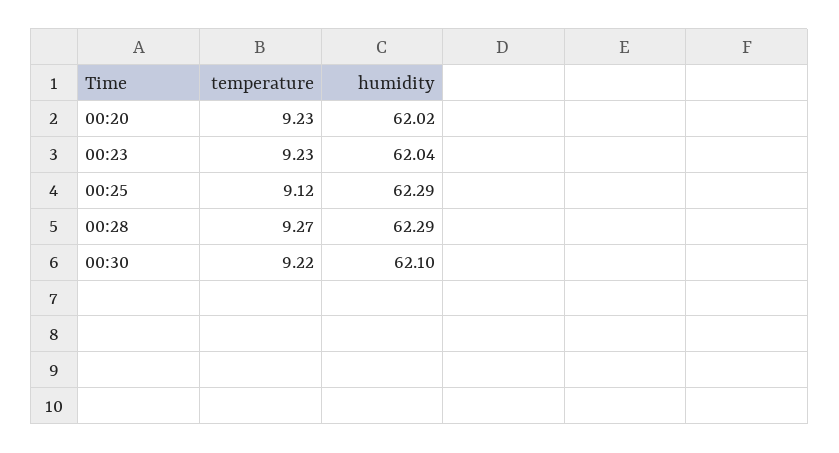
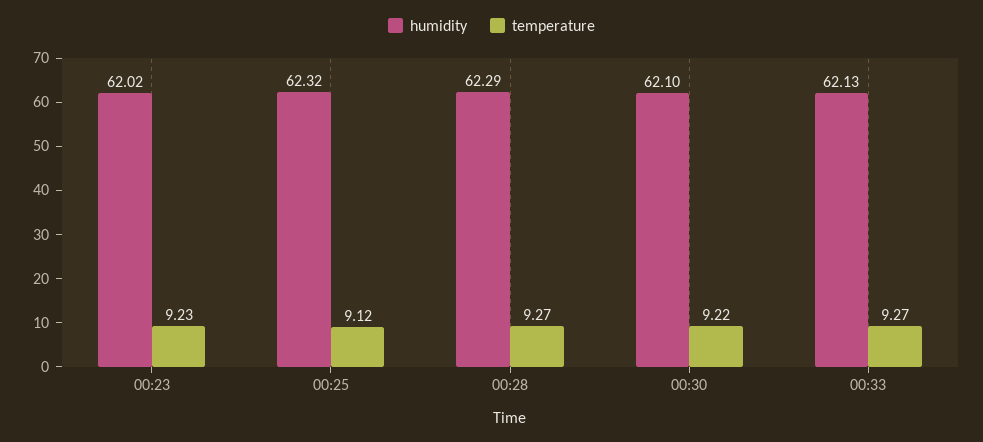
temperature, 00:20: 9.23 -> none
humidity, 00:20: 62.02 -> none
humidity, 00:23: 62.04 -> 62.02
humidity, 00:25: 62.29 -> 62.32
humidity, 00:33: none -> 62.13
temperature, 00:33: none -> 9.27

